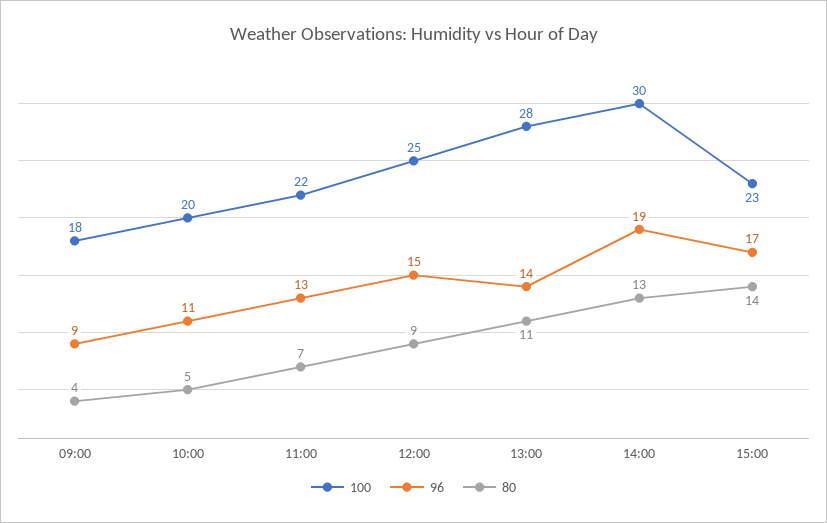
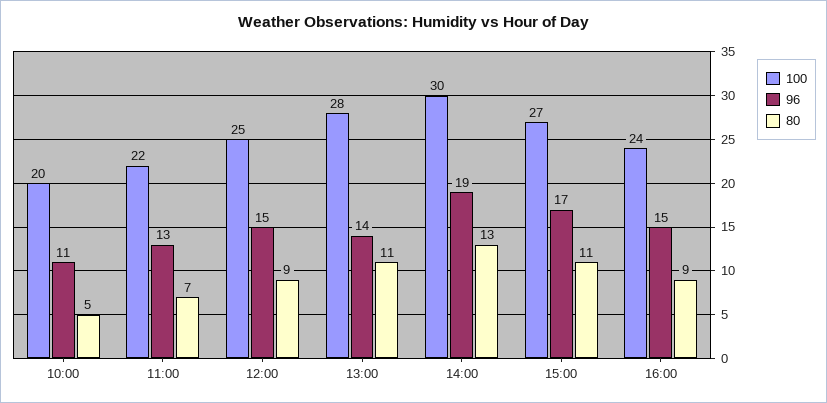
100, 09:00: 18 -> none
96, 09:00: 9 -> none
80, 09:00: 4 -> none
100, 15:00: 23 -> 27
80, 15:00: 14 -> 11
100, 16:00: none -> 24
96, 16:00: none -> 15
80, 16:00: none -> 9

